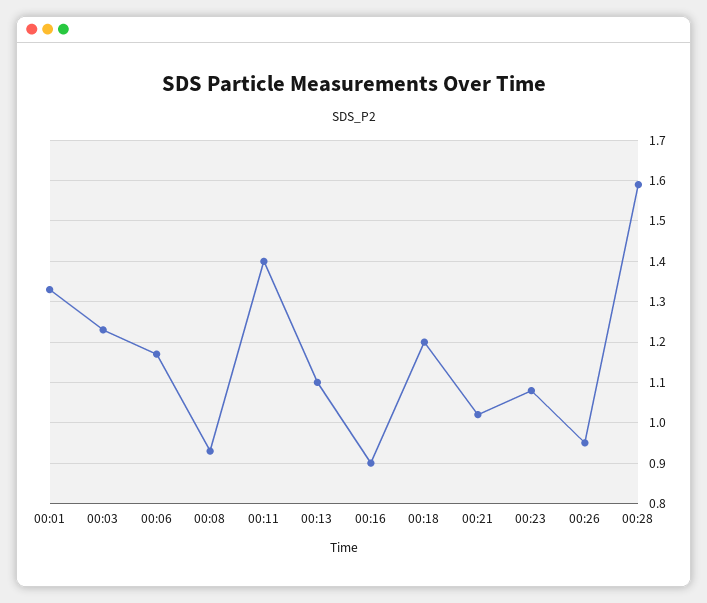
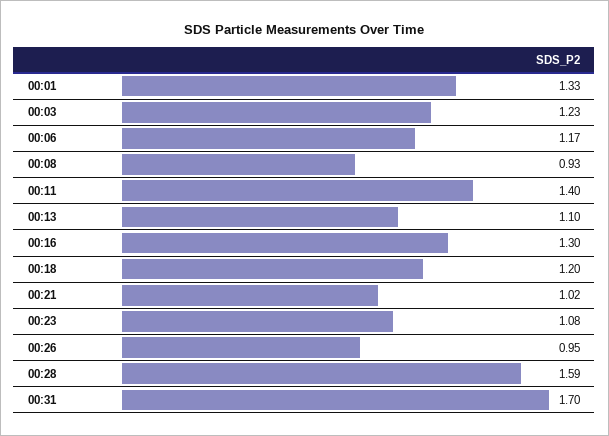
00:16: 0.9 -> 1.3
00:31: none -> 1.7

